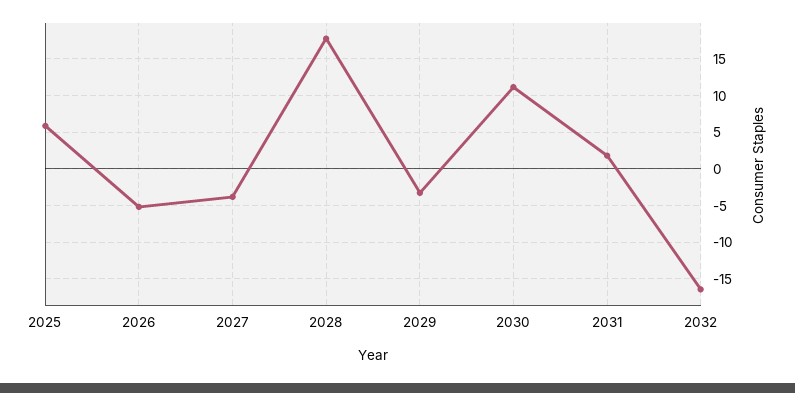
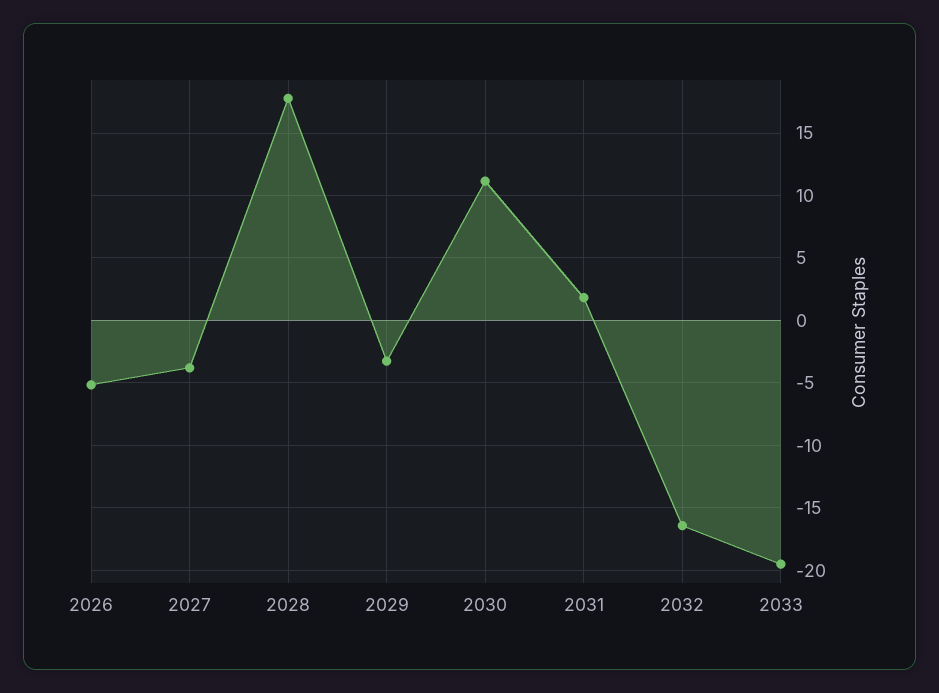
2025: 6 -> none
2033: none -> -19.5

